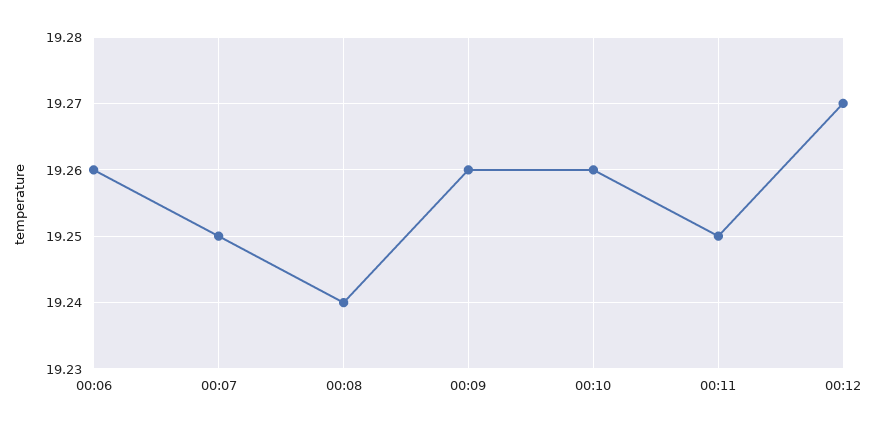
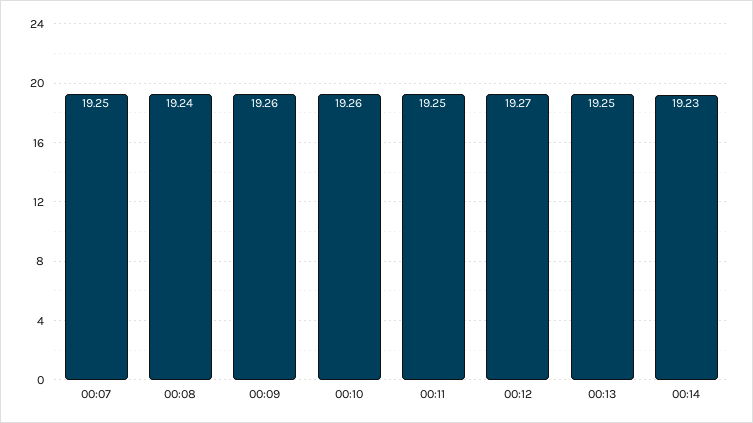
00:06: 19.26 -> none
00:13: none -> 19.25
00:14: none -> 19.23

